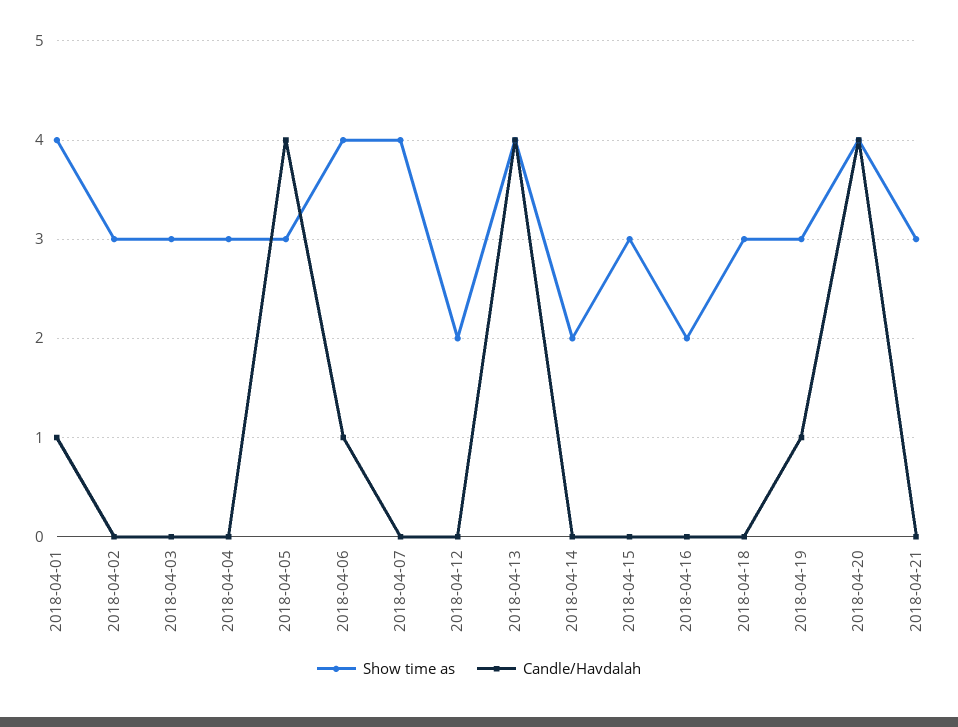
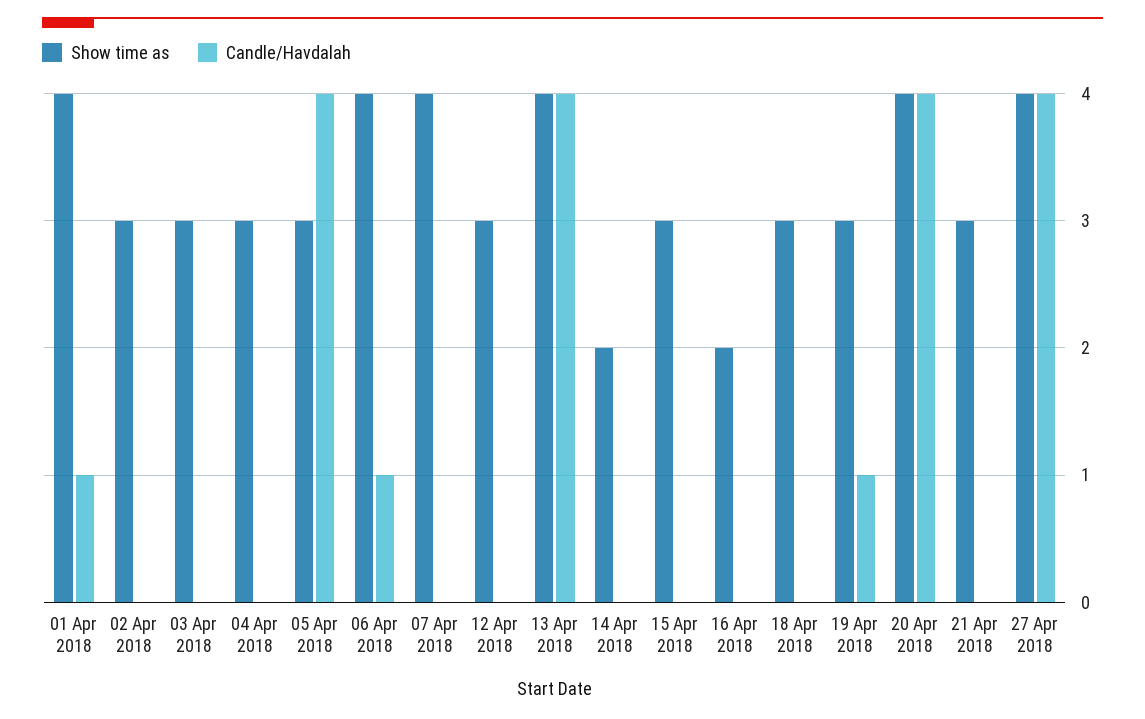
Show time as, 2018-04-12: 2 -> 3
Show time as, 27 Apr 2018: none -> 4
Candle/Havdalah, 27 Apr 2018: none -> 4

